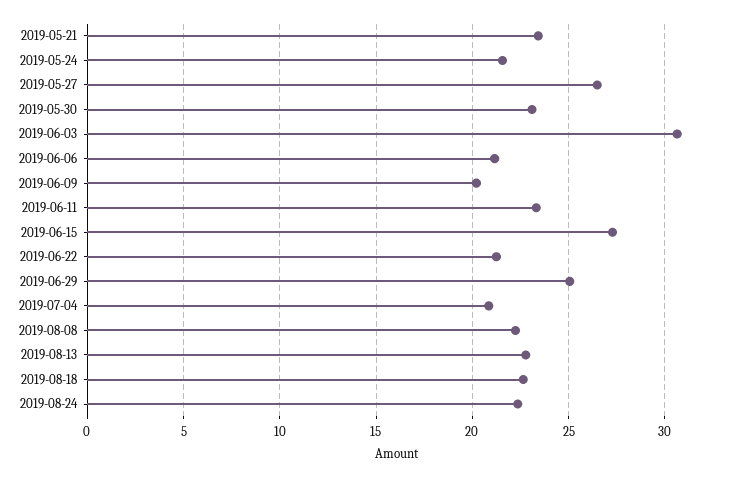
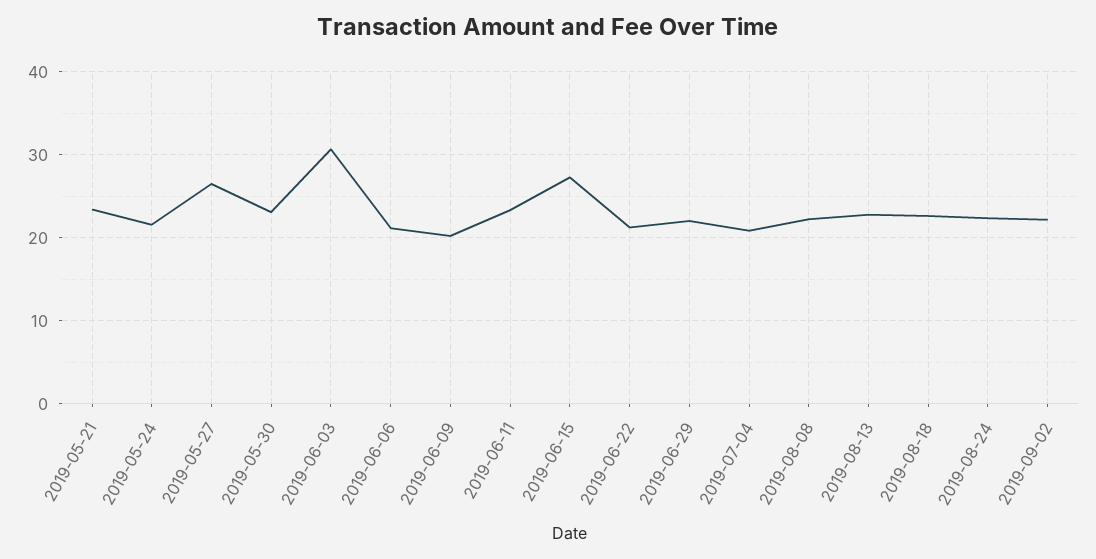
2019-06-29: 25 -> 22
2019-09-02: none -> 22

